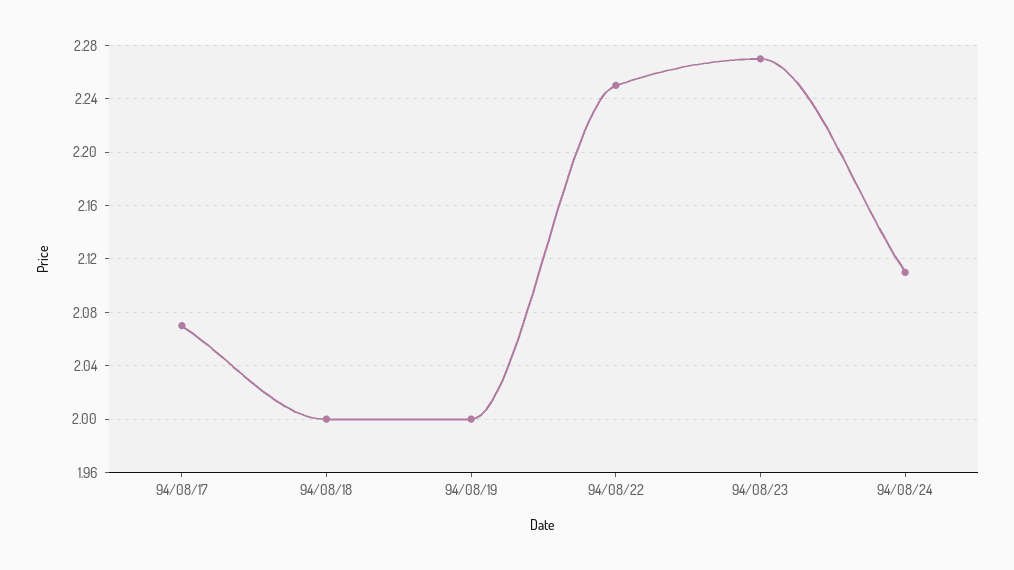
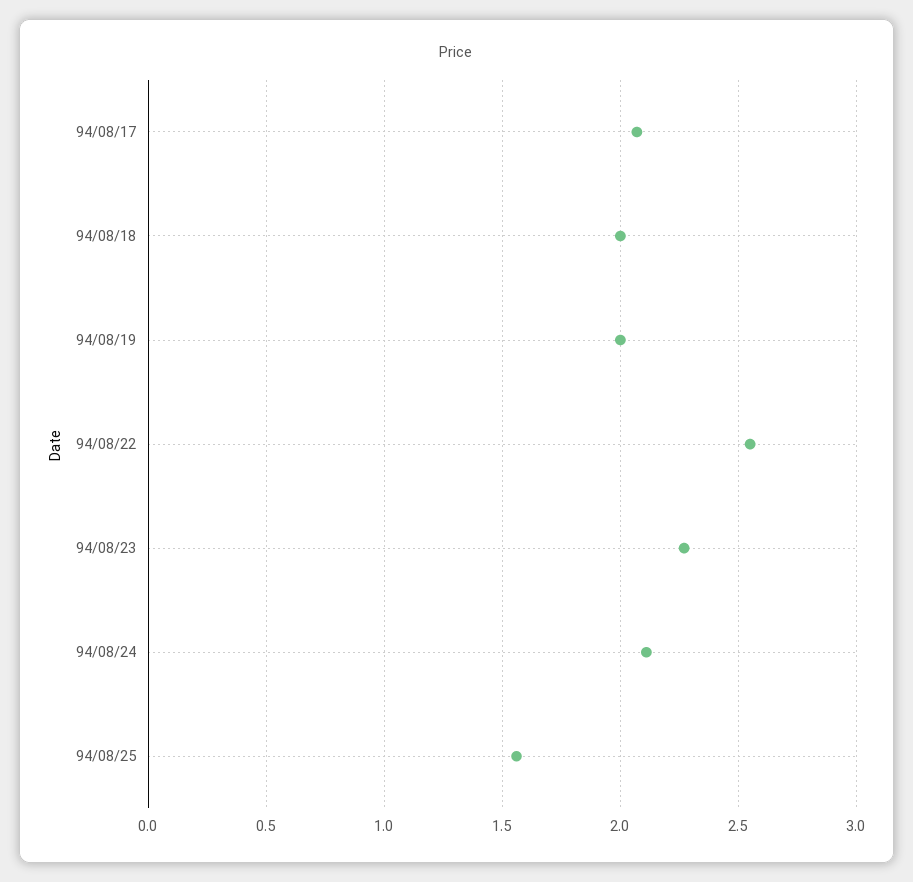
94/08/22: 2.25 -> 2.55
94/08/25: none -> 1.55

